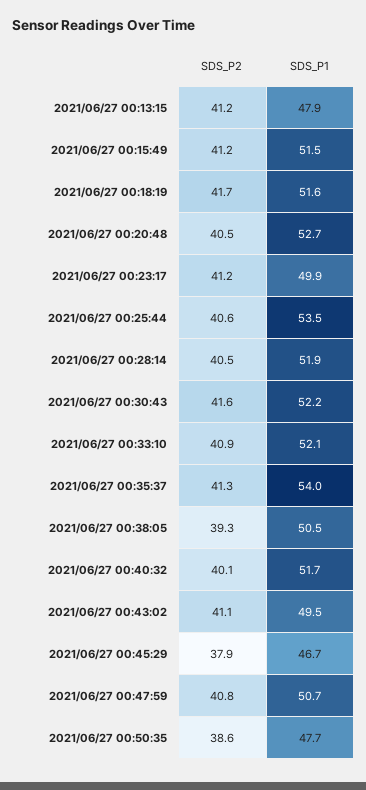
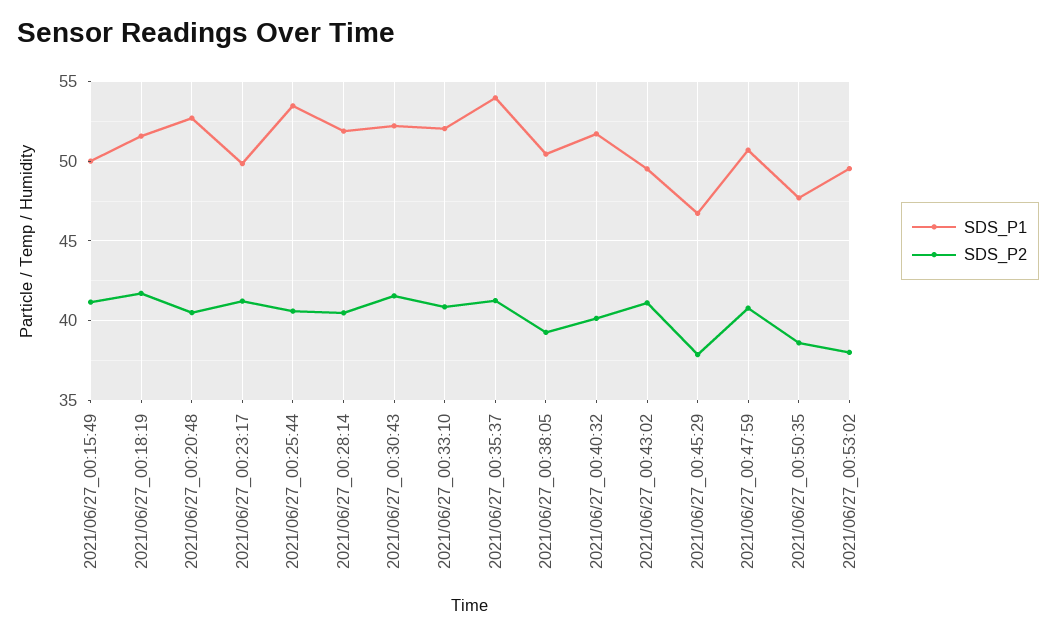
SDS_P2, 2021/06/27 00:13:15: 41.2 -> none
SDS_P1, 2021/06/27 00:13:15: 47.9 -> none
SDS_P1, 2021/06/27 00:15:49: 51.5 -> 50
SDS_P1, 2021/06/27_00:53:02: none -> 49.5
SDS_P2, 2021/06/27_00:53:02: none -> 38

